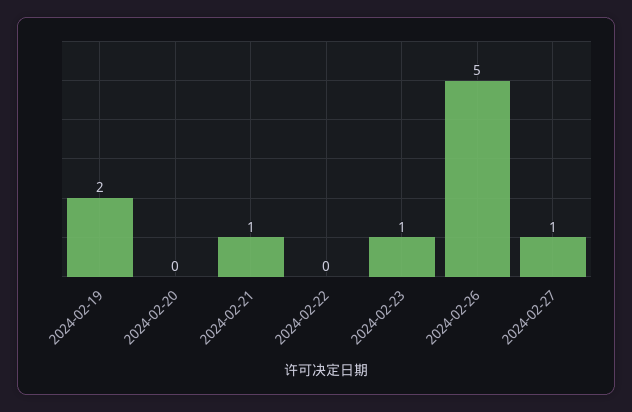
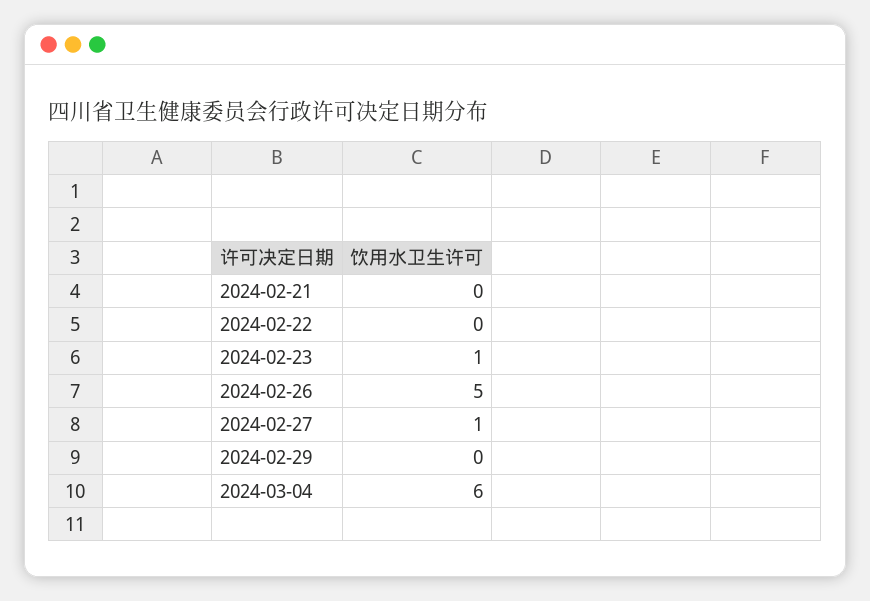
2024-02-19: 2 -> none
2024-02-20: 0 -> none
2024-02-21: 1 -> 0
2024-02-29: none -> 0
2024-03-04: none -> 6

